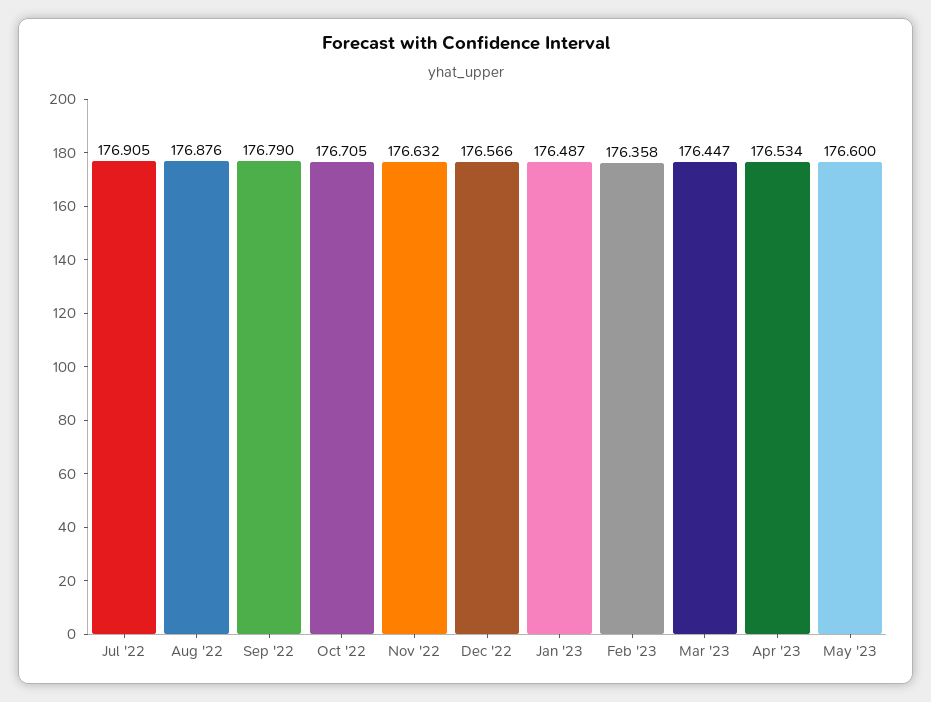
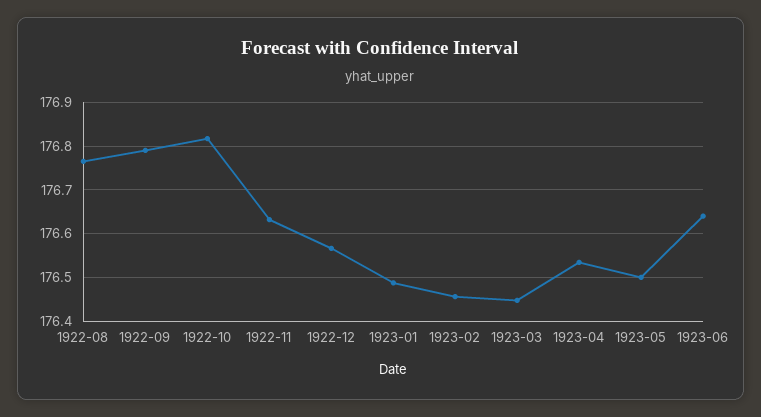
Jul '22: 176.905 -> none
Aug '22: 176.876 -> 176.76
Oct '22: 176.705 -> 176.82
Feb '23: 176.358 -> 176.46
May '23: 176.6 -> 176.5
1923-06: none -> 176.64

